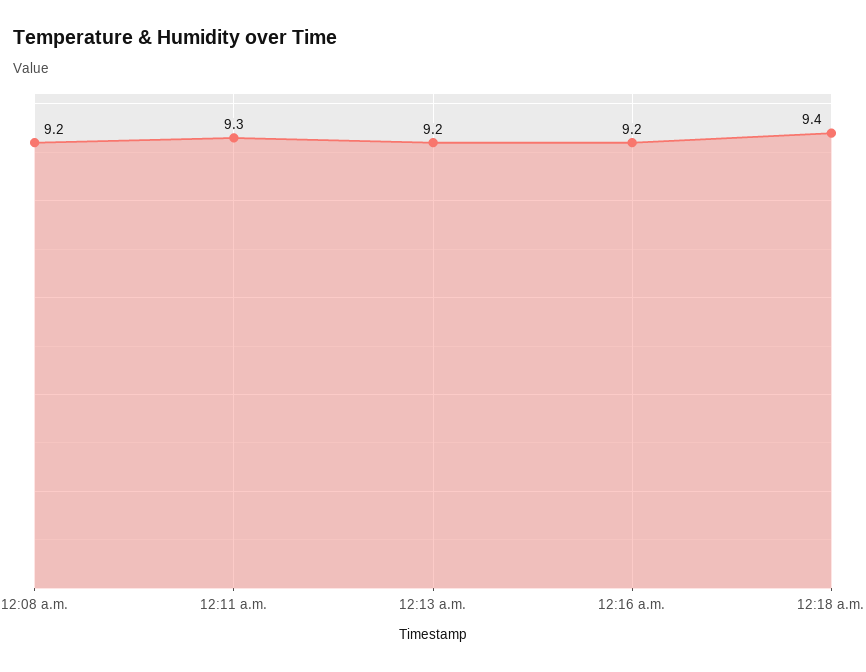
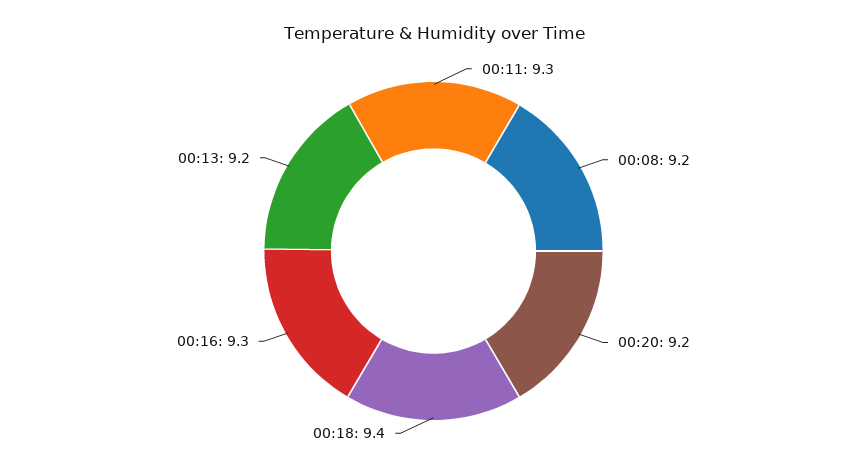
12:16 a.m.: 9.2 -> 9.3
00:20: none -> 9.2

